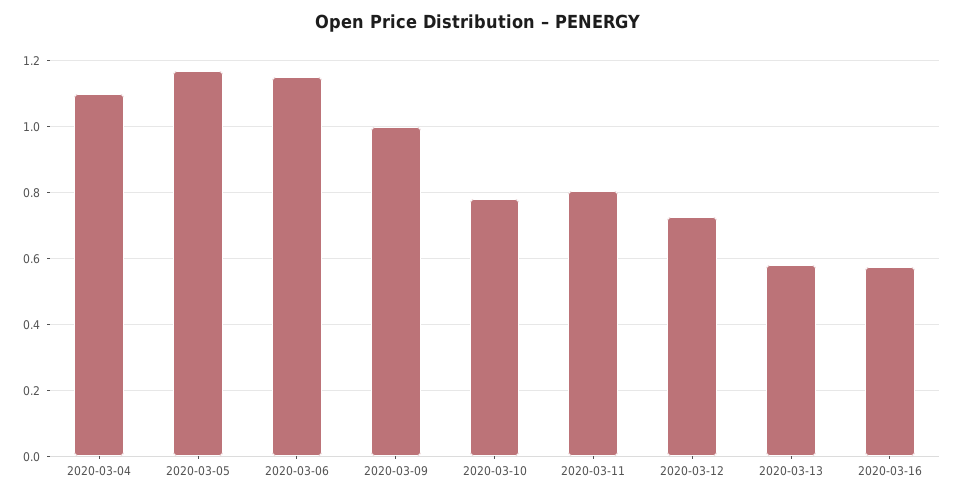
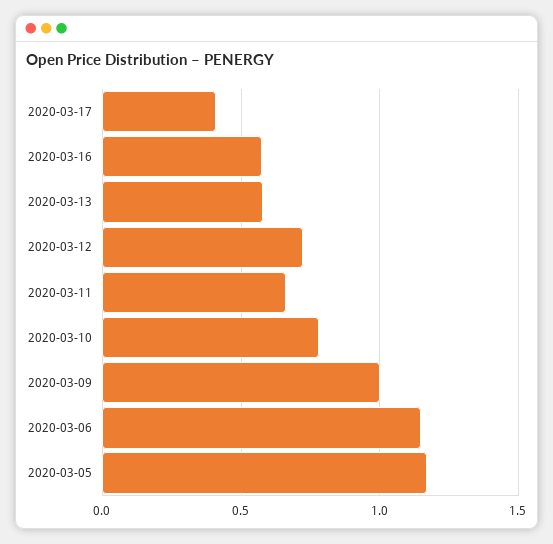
2020-03-04: 1.1 -> none
2020-03-11: 0.8 -> 0.65
2020-03-17: none -> 0.4

